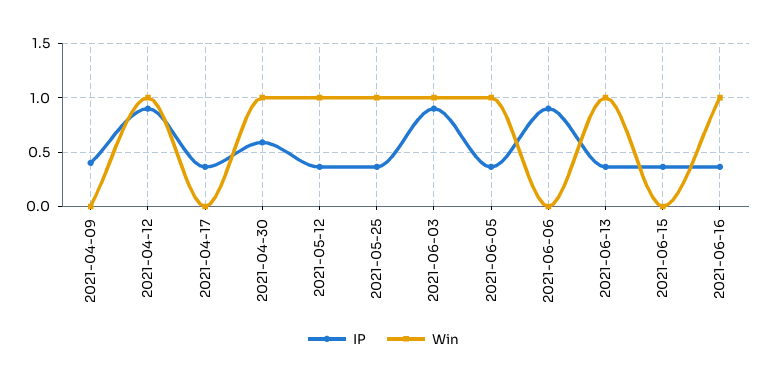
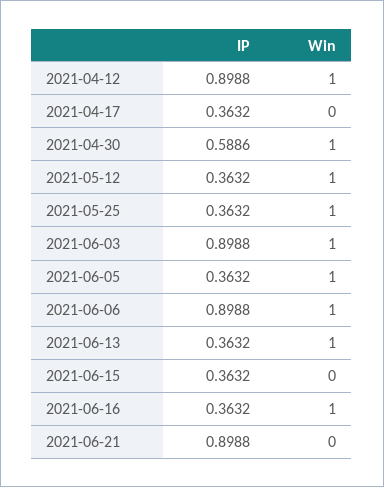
IP, 2021-04-09: 0.4 -> none
Win, 2021-04-09: 0 -> none
Win, 2021-06-06: 0 -> 1
IP, 2021-06-21: none -> 0.8988
Win, 2021-06-21: none -> 0

